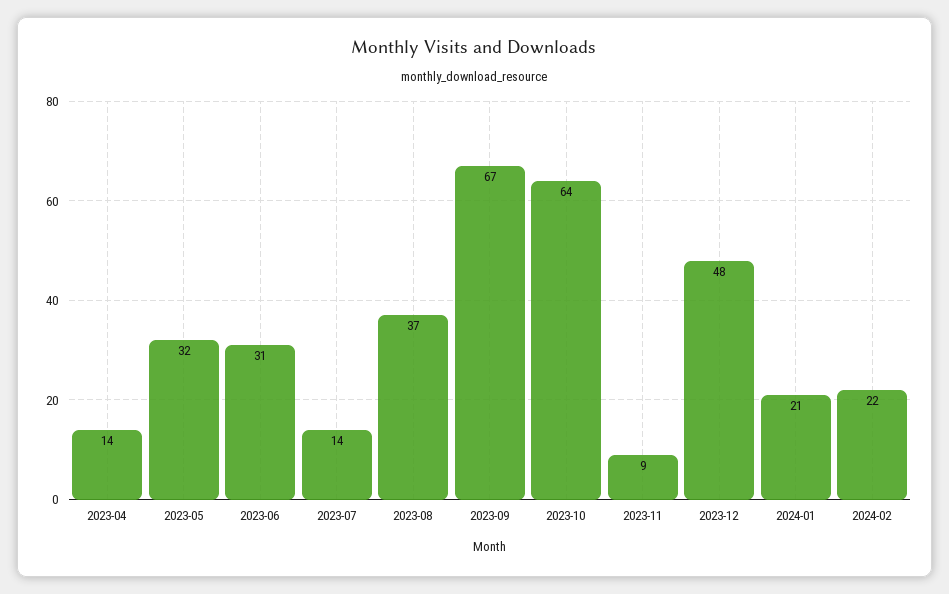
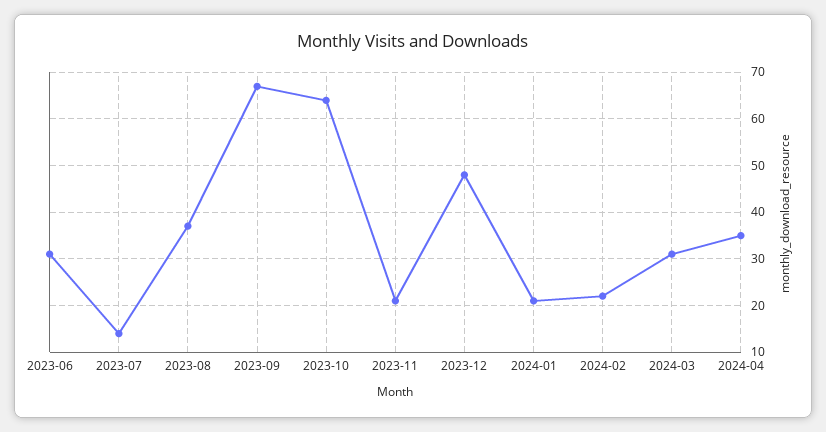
2023-04: 14 -> none
2023-05: 32 -> none
2023-11: 9 -> 20
2024-03: none -> 30
2024-04: none -> 35

